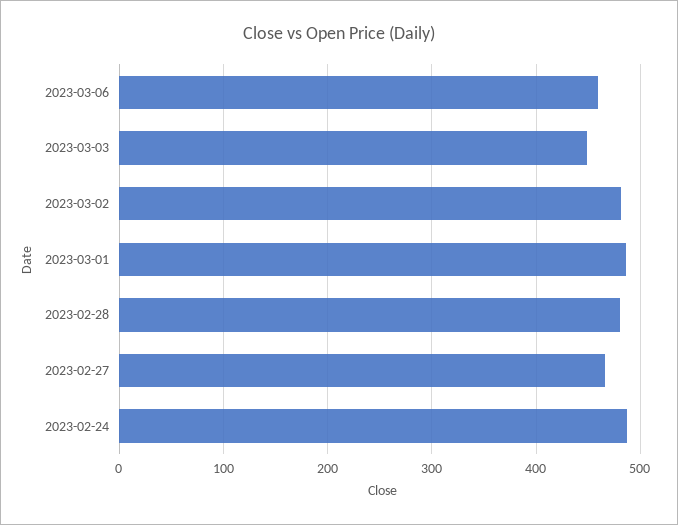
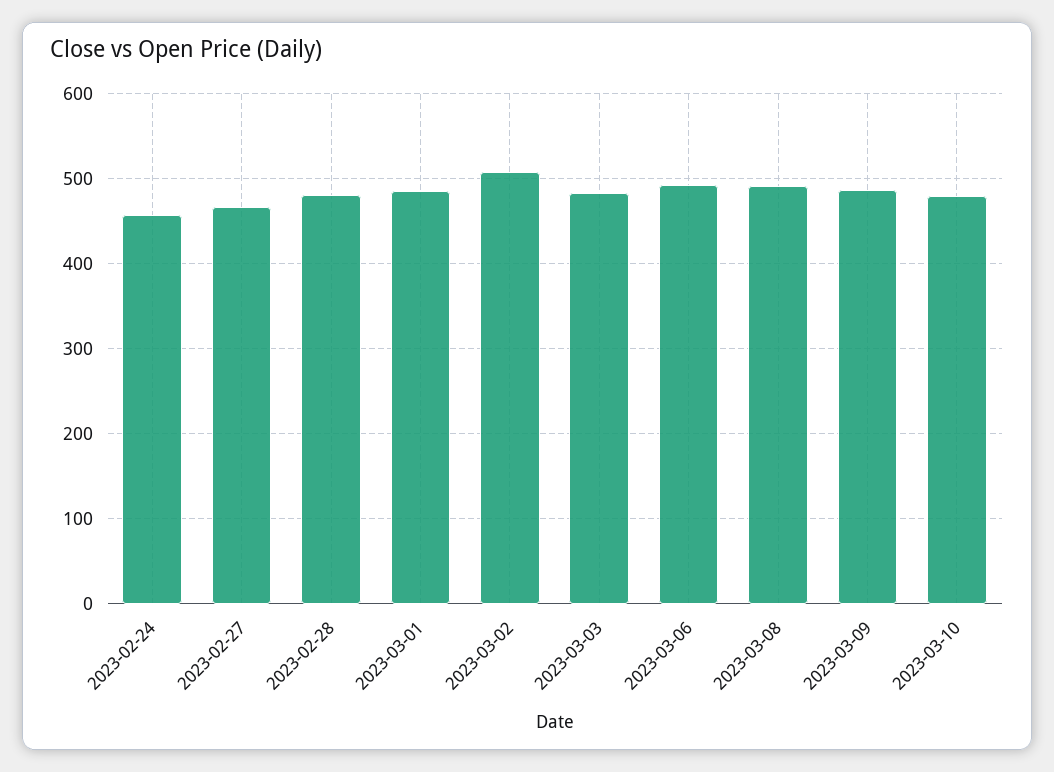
2023-03-06: 460 -> 490
2023-03-03: 450 -> 480
2023-03-02: 480 -> 510
2023-02-24: 490 -> 460
2023-03-08: none -> 490
2023-03-09: none -> 490
2023-03-10: none -> 480

